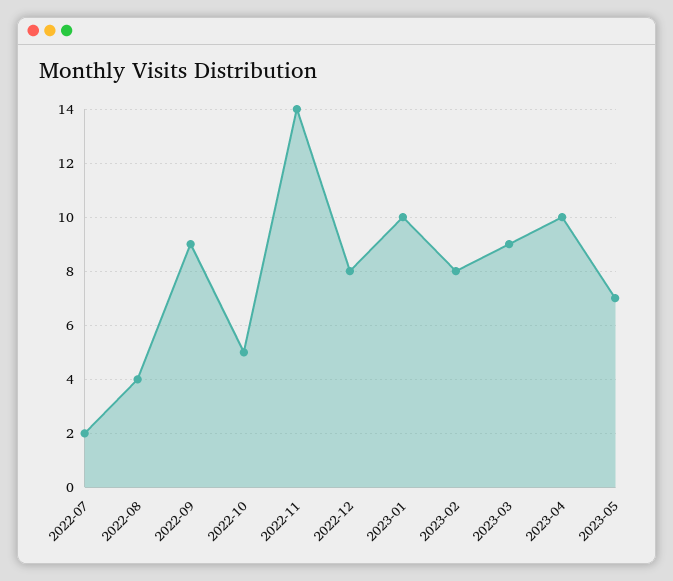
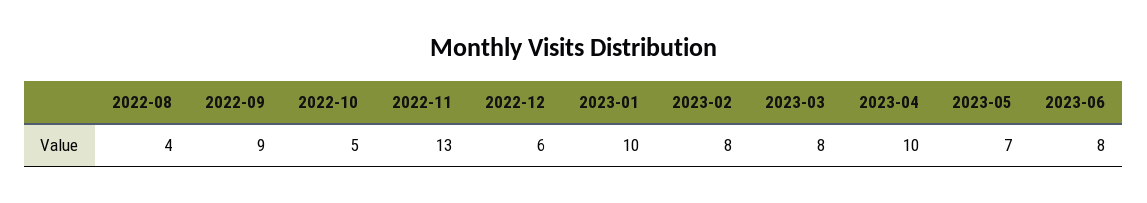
2022-07: 2 -> none
2022-11: 14 -> 13
2022-12: 8 -> 6
2023-03: 9 -> 8
2023-06: none -> 8

